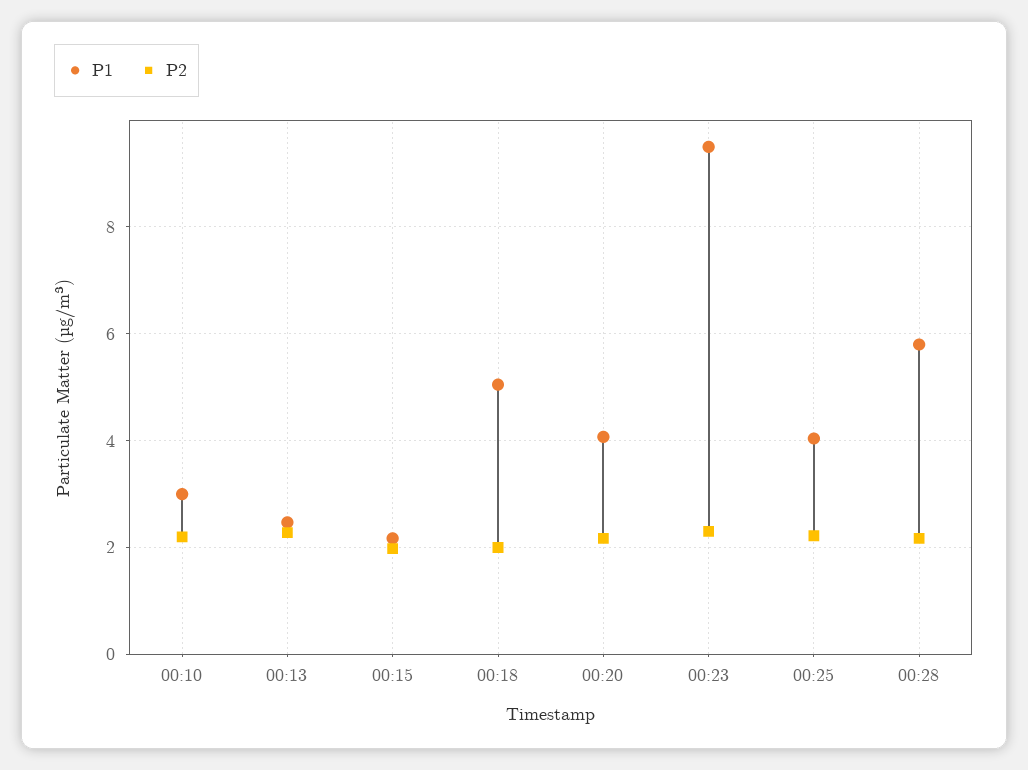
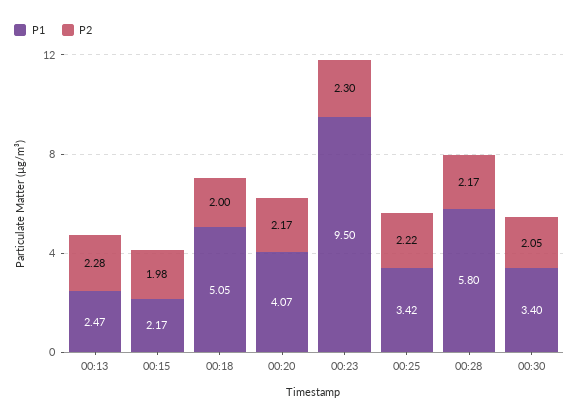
P1, 00:10: 3 -> none
P2, 00:10: 2.2 -> none
P1, 00:25: 4 -> 3.42
P1, 00:30: none -> 3.4
P2, 00:30: none -> 2.05

